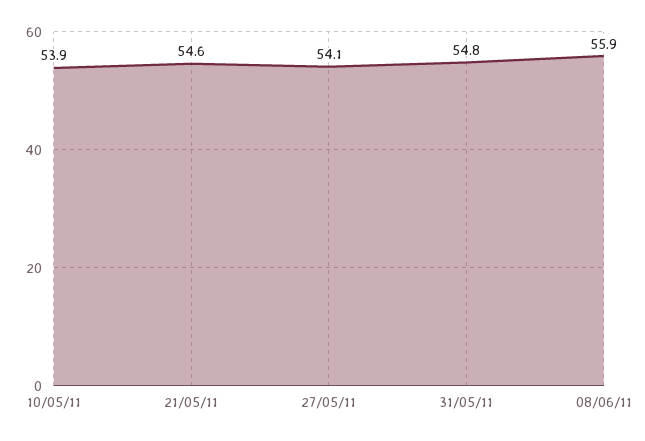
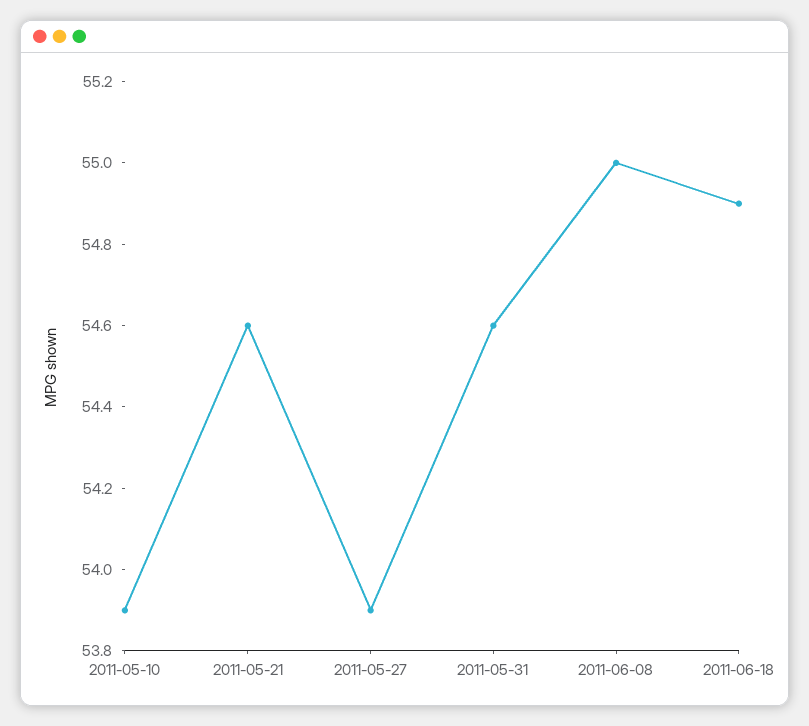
27/05/11: 54.1 -> 53.9
31/05/11: 54.8 -> 54.6
08/06/11: 55.9 -> 55
2011-06-18: none -> 54.9

